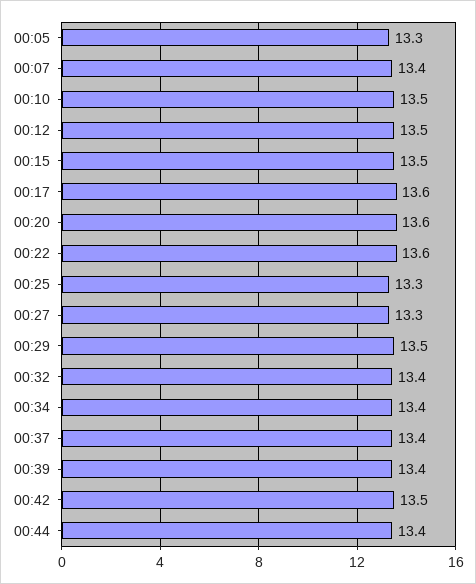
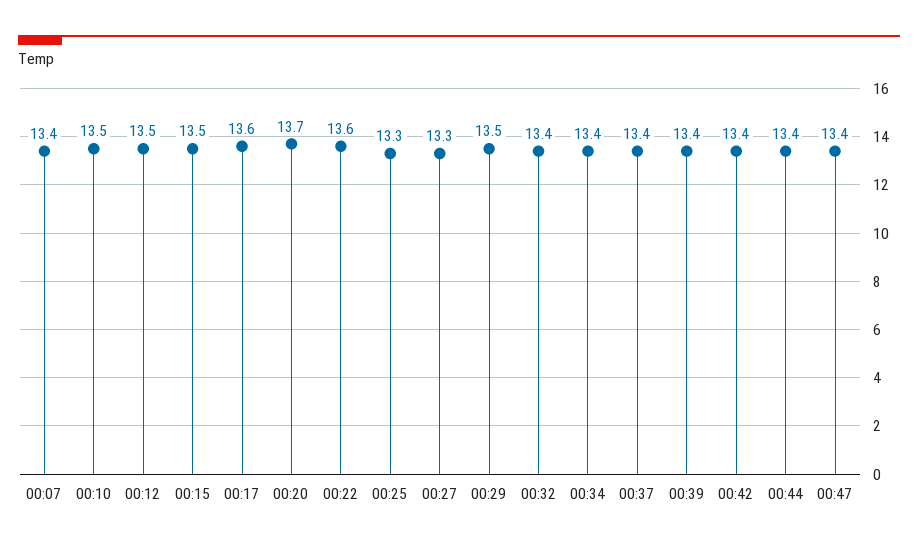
00:05: 13.3 -> none
00:20: 13.6 -> 13.7
00:42: 13.5 -> 13.4
00:47: none -> 13.4

